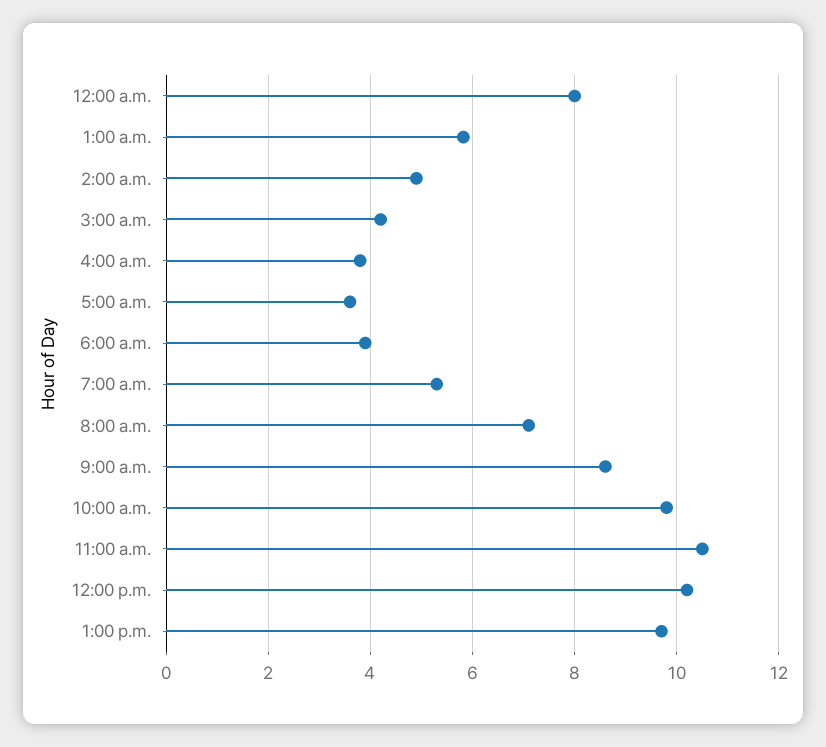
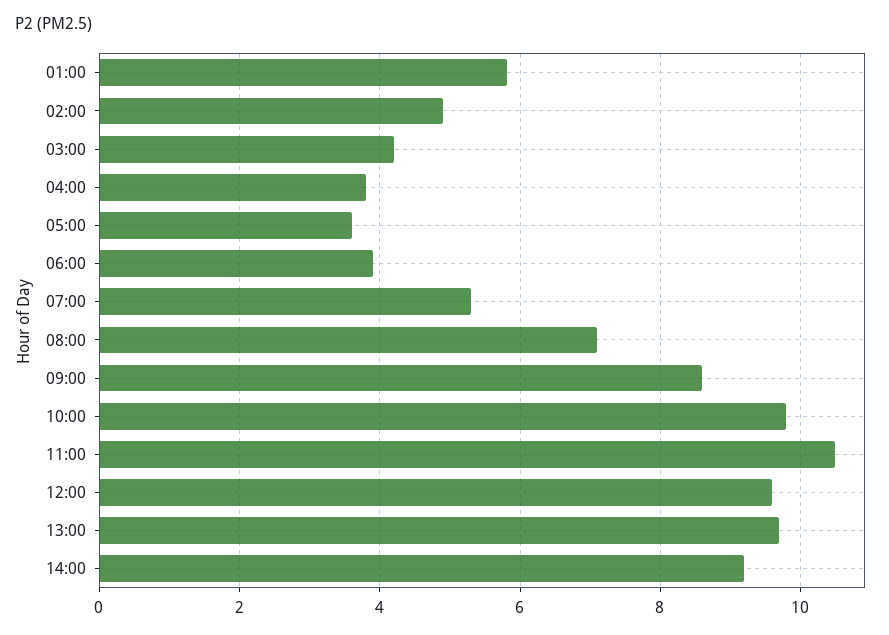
12:00 a.m.: 8 -> none
12:00 p.m.: 10.2 -> 9.6
14:00: none -> 9.2

